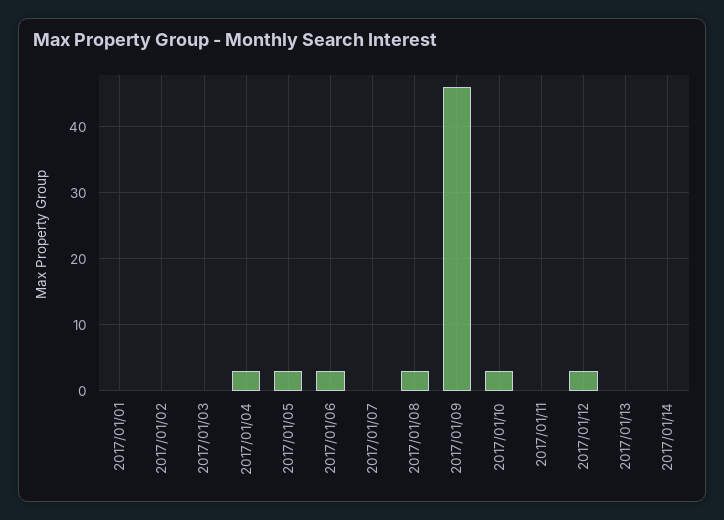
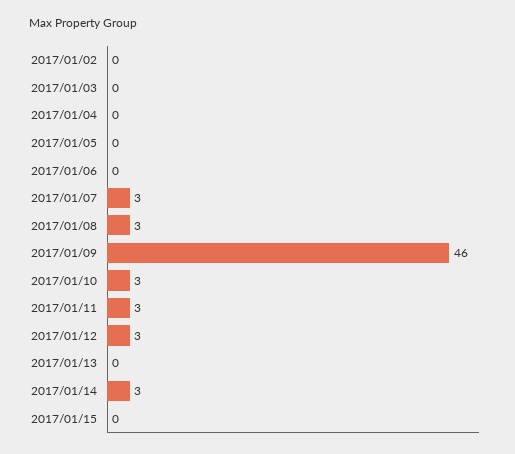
2017/01/01: 0 -> none
2017/01/04: 3 -> 0
2017/01/05: 3 -> 0
2017/01/06: 3 -> 0
2017/01/07: 0 -> 3
2017/01/11: 0 -> 3
2017/01/14: 0 -> 3
2017/01/15: none -> 0

